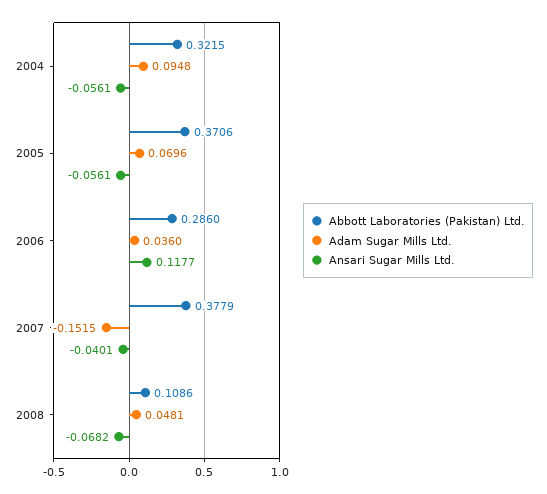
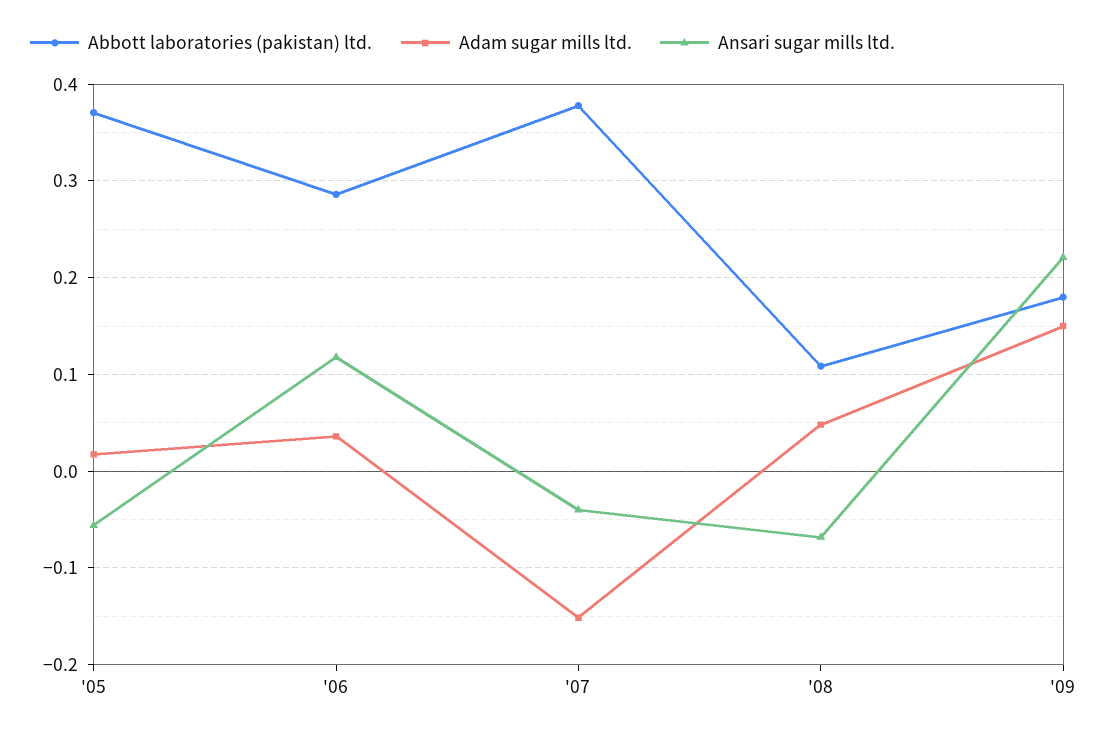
Abbott Laboratories (Pakistan) Ltd., 2004: 0.3215 -> none
Adam Sugar Mills Ltd., 2004: 0.0948 -> none
Ansari Sugar Mills Ltd., 2004: -0.0561 -> none
Adam Sugar Mills Ltd., 2005: 0.0696 -> 0.02
Abbott Laboratories (Pakistan) Ltd., '09: none -> 0.18
Adam Sugar Mills Ltd., '09: none -> 0.15
Ansari Sugar Mills Ltd., '09: none -> 0.22

